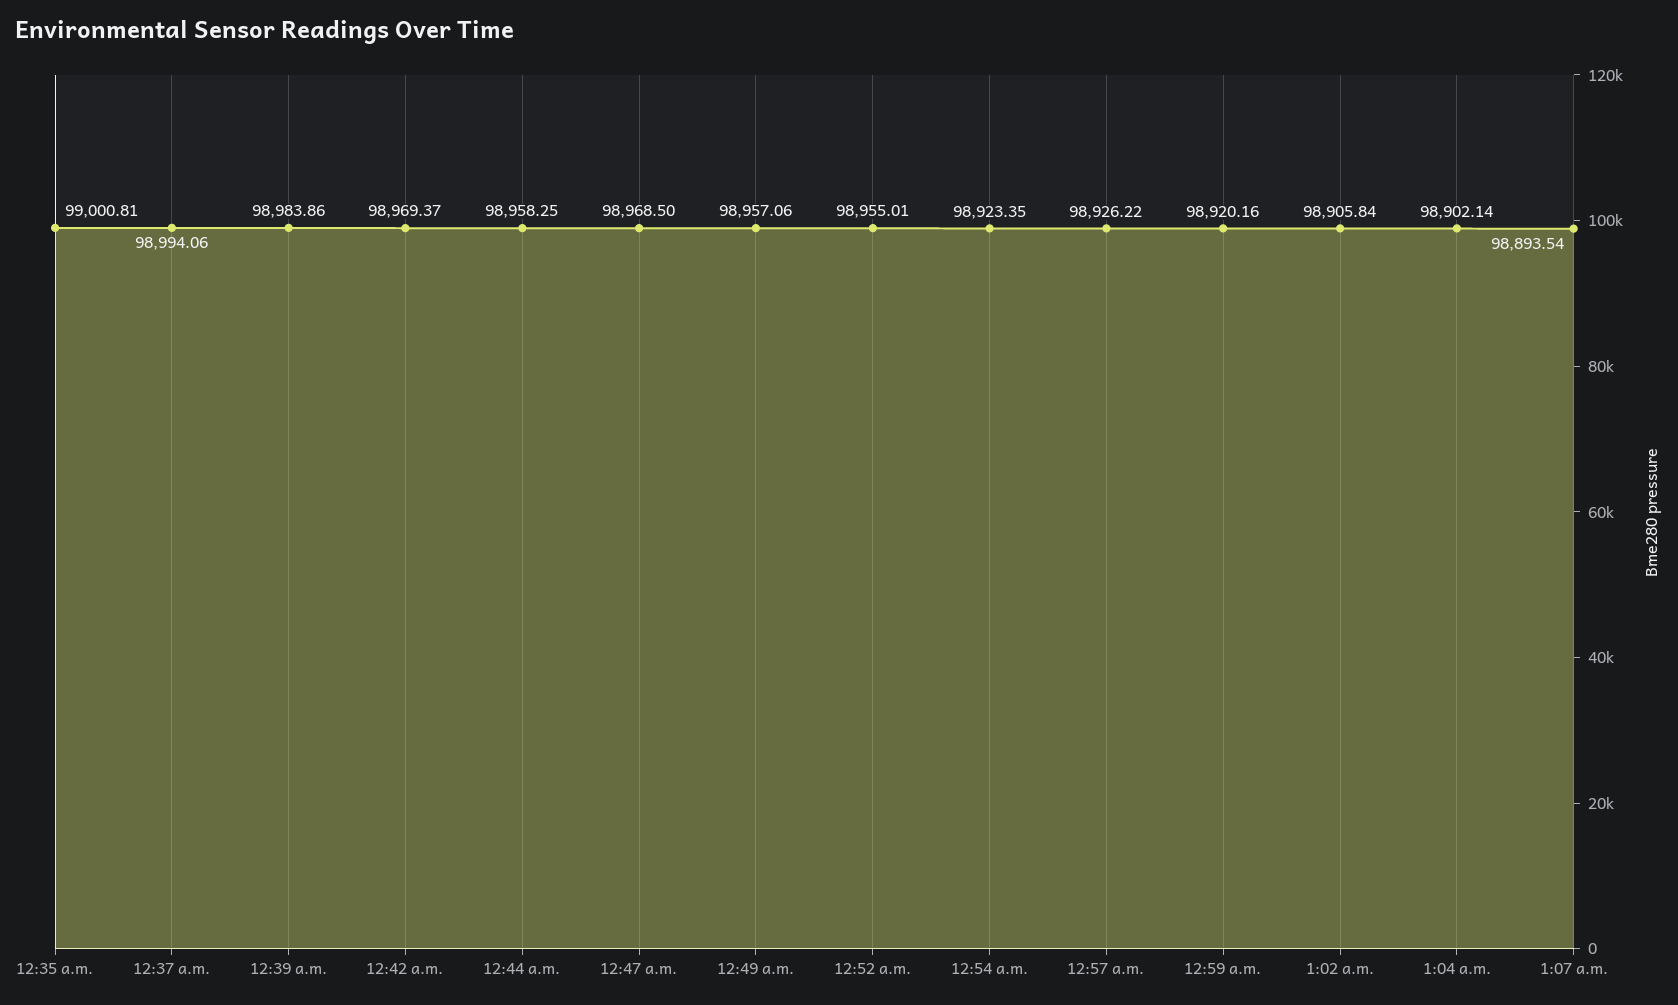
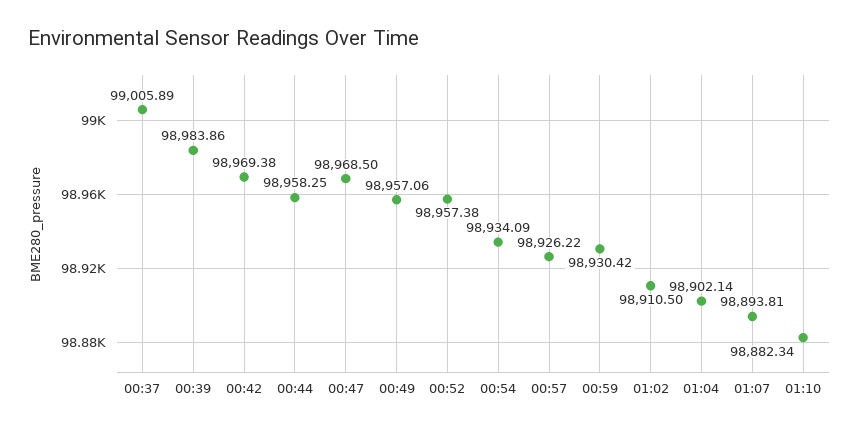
12:35 a.m.: 99000.81 -> none
12:37 a.m.: 98994.06 -> 99005.89
12:42 a.m.: 98969.37 -> 98969.38
12:52 a.m.: 98955.01 -> 98957.38
12:54 a.m.: 98923.35 -> 98934.09
12:59 a.m.: 98920.16 -> 98930.42
1:02 a.m.: 98905.84 -> 98910.5
1:07 a.m.: 98893.54 -> 98893.81
01:10: none -> 98882.34

